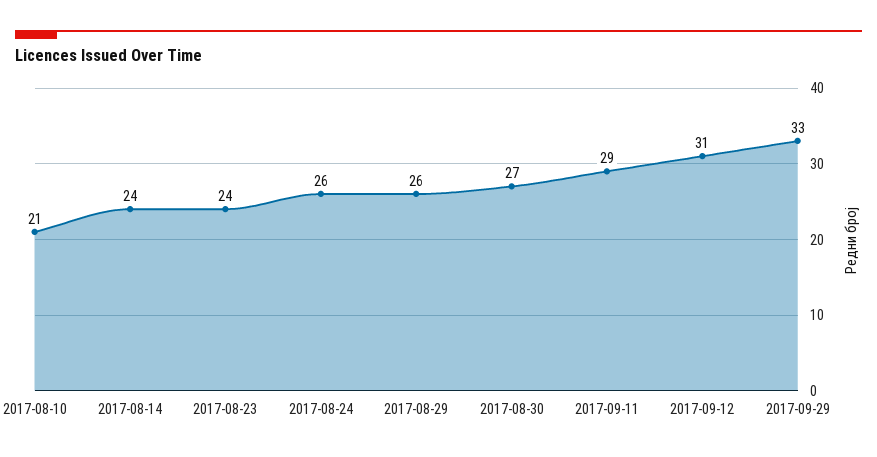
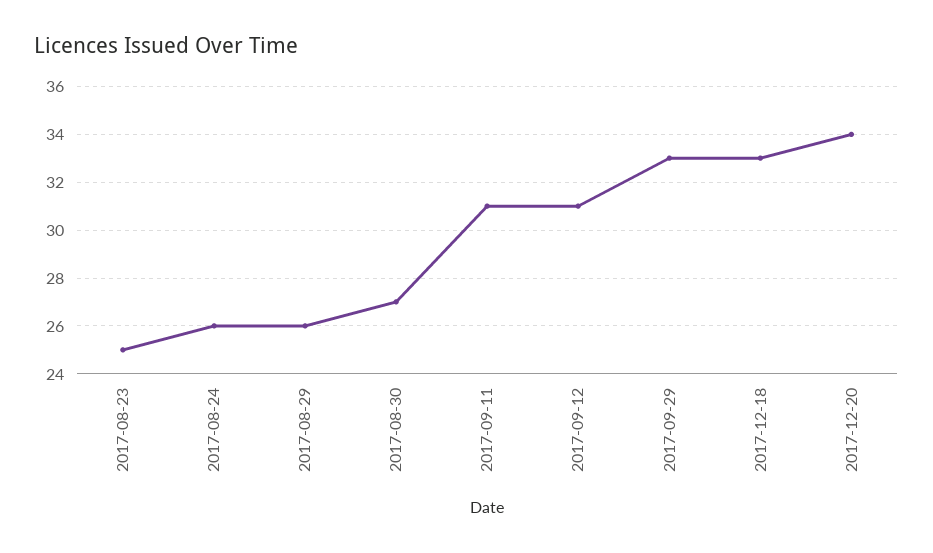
2017-08-10: 21 -> none
2017-08-14: 24 -> none
2017-08-23: 24 -> 25
2017-09-11: 29 -> 31
2017-12-18: none -> 33
2017-12-20: none -> 34

